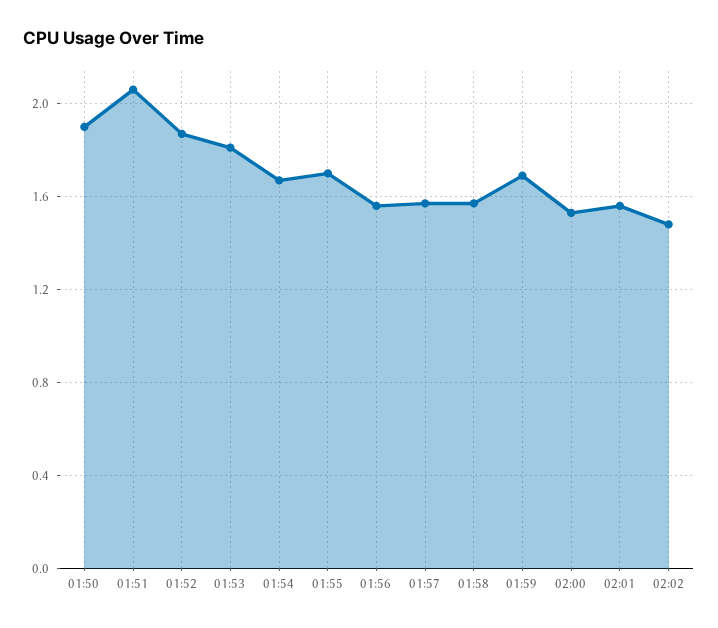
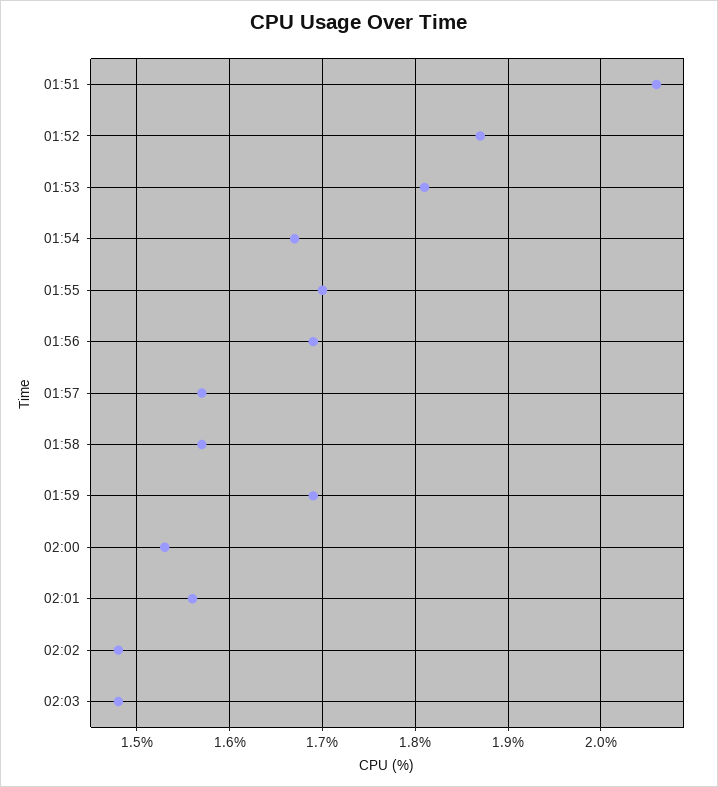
01:50: 1.9 -> none
01:56: 1.55 -> 1.69
02:03: none -> 1.48

